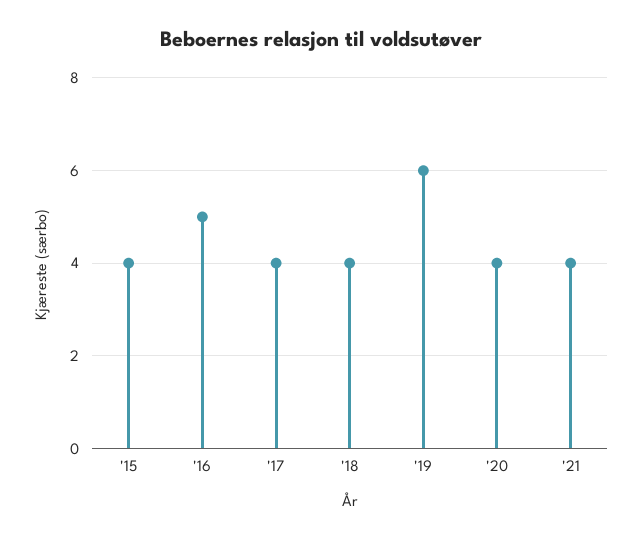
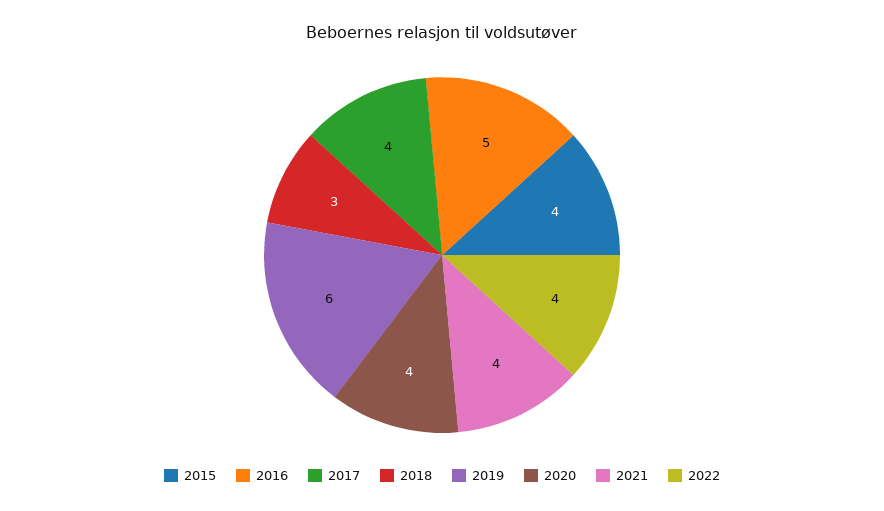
'18: 4 -> 3
2022: none -> 4

